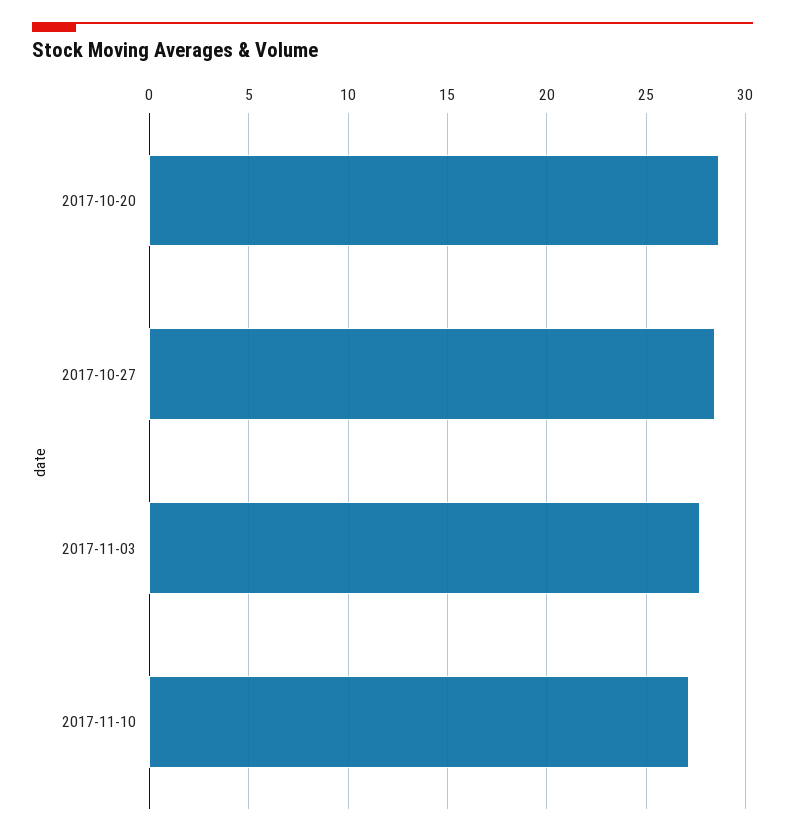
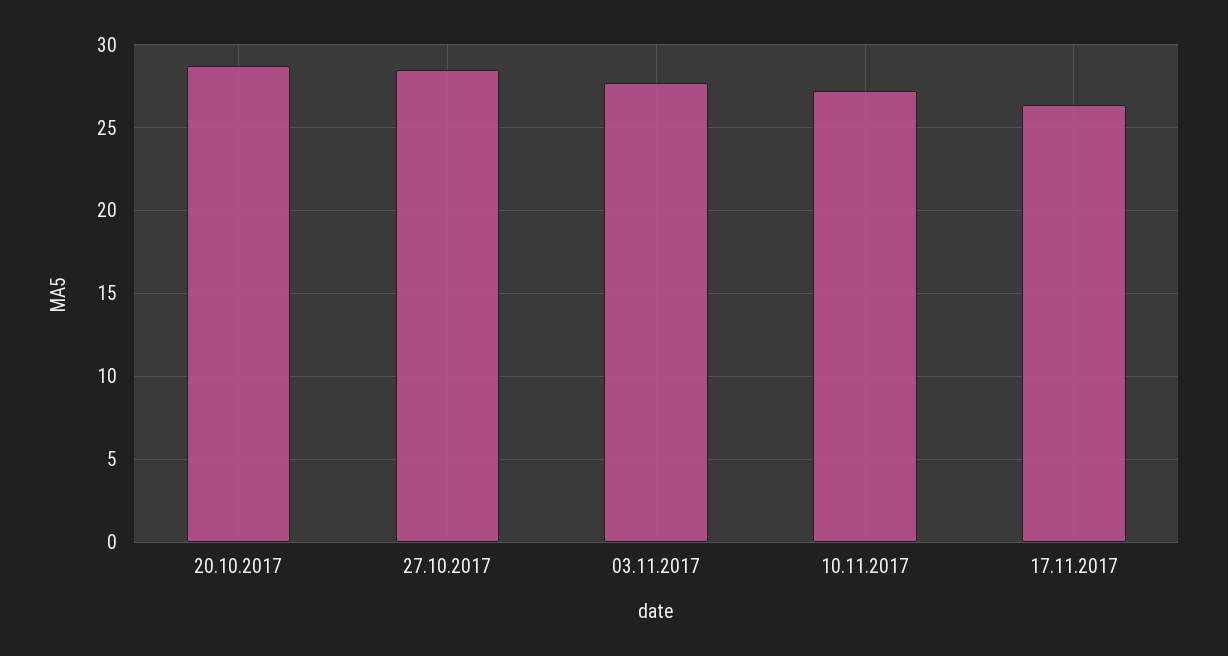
17.11.2017: none -> 26.5

